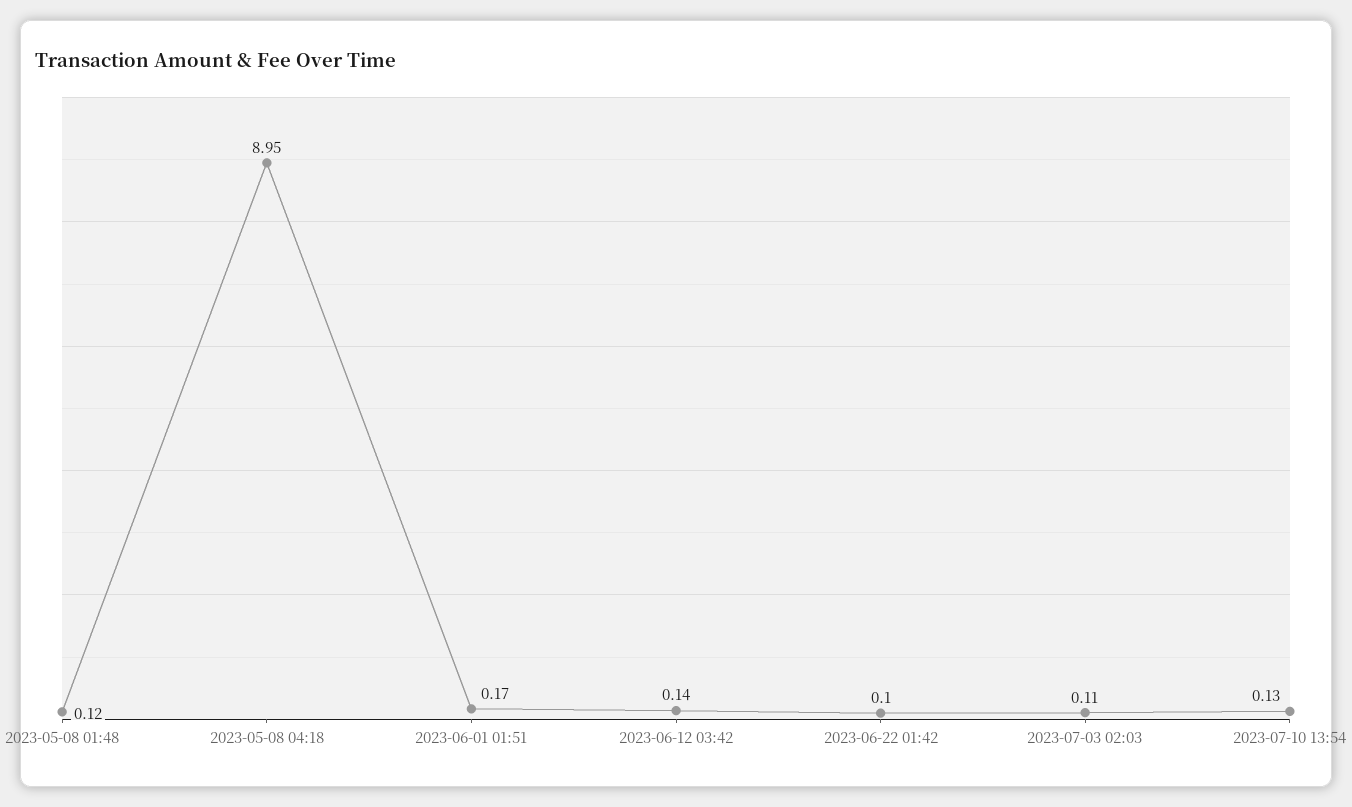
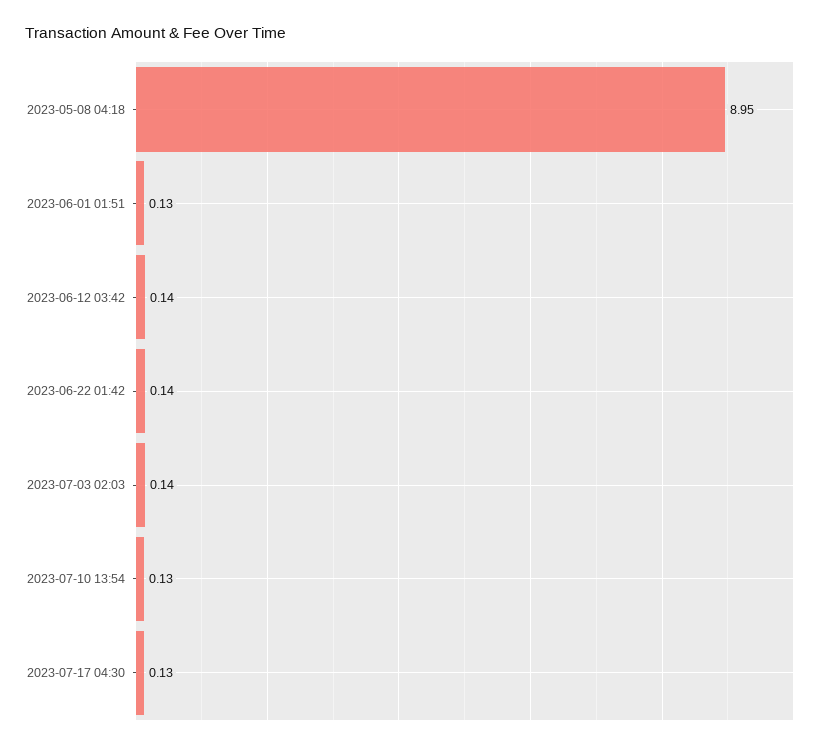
2023-05-08 01:48: 0.12 -> none
2023-06-01 01:51: 0.17 -> 0.13
2023-06-22 01:42: 0.1 -> 0.14
2023-07-03 02:03: 0.11 -> 0.14
2023-07-17 04:30: none -> 0.13

